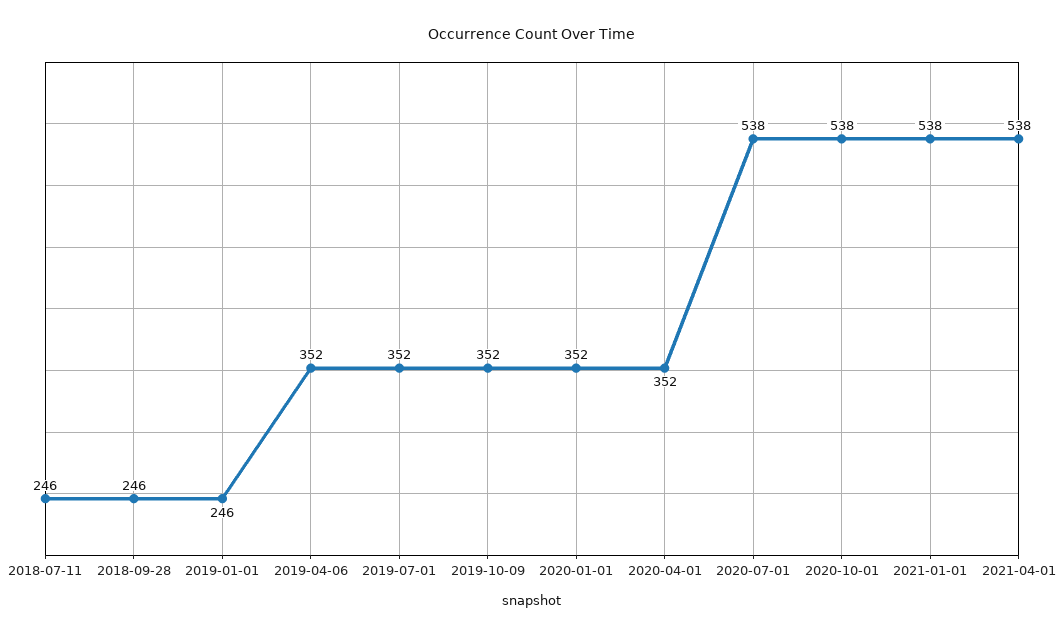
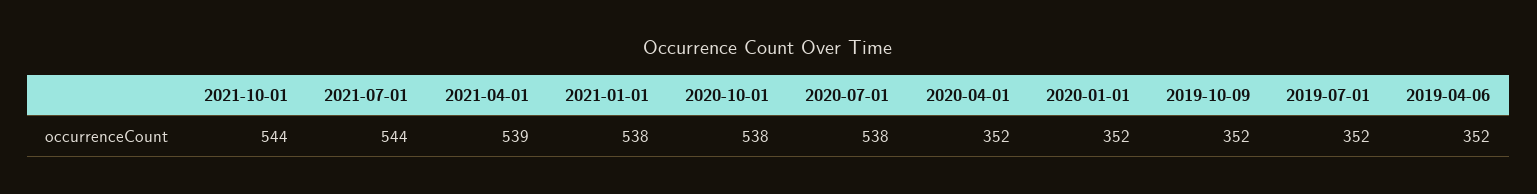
2018-07-11: 246 -> none
2018-09-28: 246 -> none
2019-01-01: 246 -> none
2021-04-01: 538 -> 539
2021-10-01: none -> 544
2021-07-01: none -> 544

